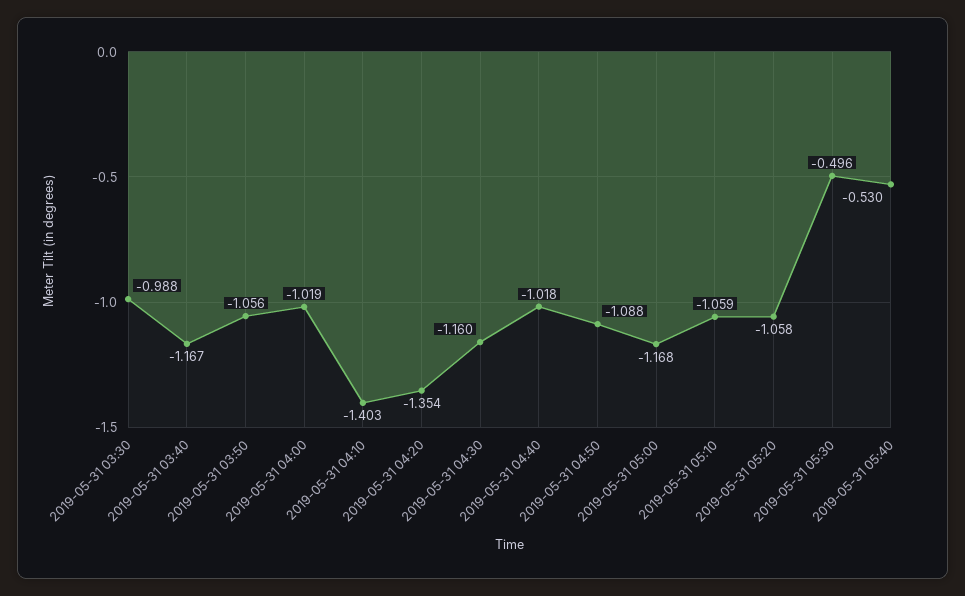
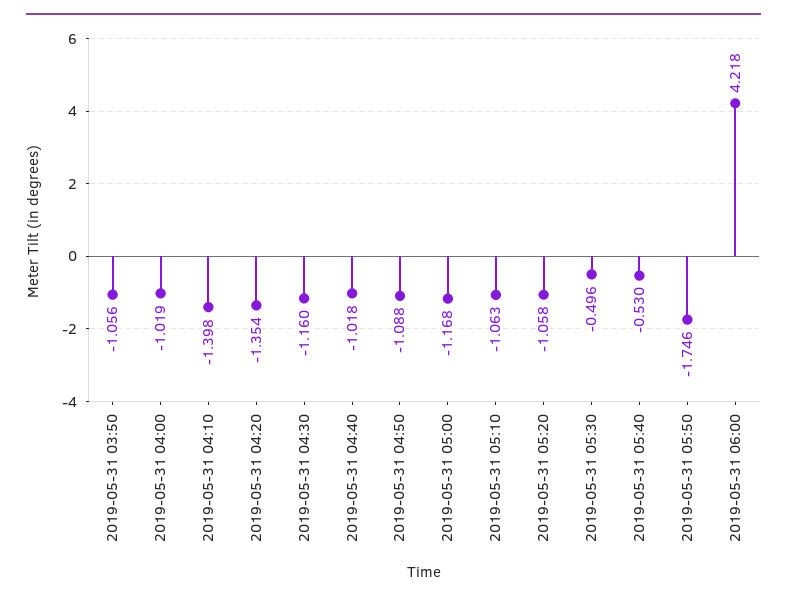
2019-05-31 03:30: -0.988 -> none
2019-05-31 03:40: -1.167 -> none
2019-05-31 04:10: -1.403 -> -1.398
2019-05-31 05:10: -1.059 -> -1.063
2019-05-31 05:50: none -> -1.746
2019-05-31 06:00: none -> 4.218

